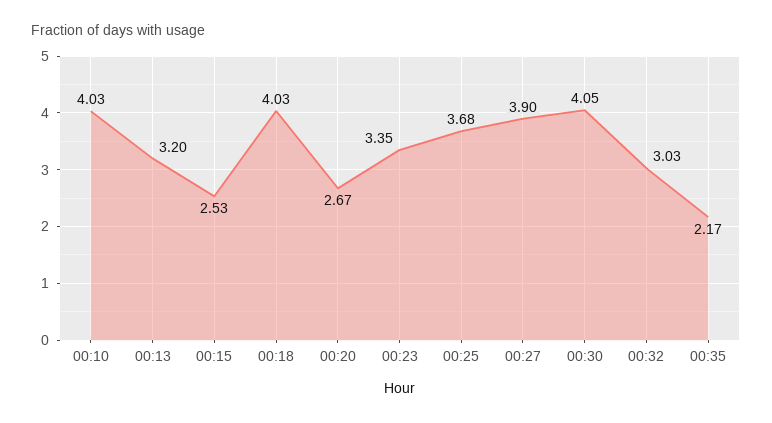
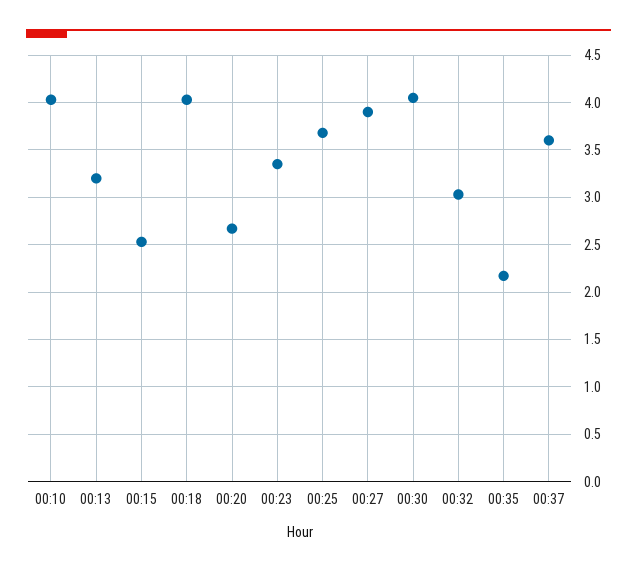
00:37: none -> 3.6

